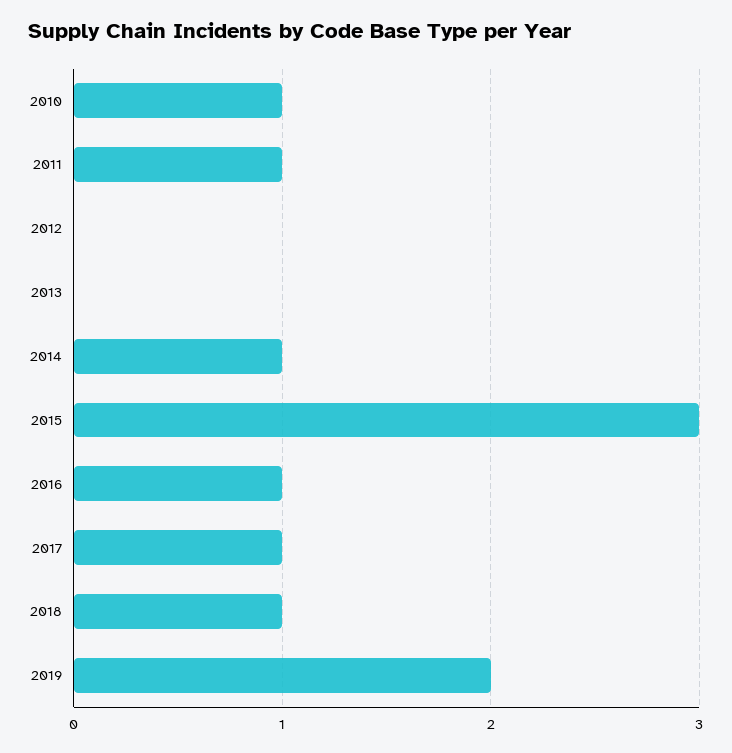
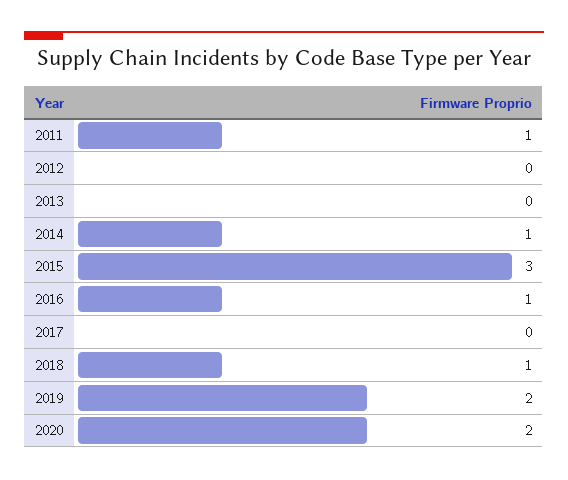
2010: 1 -> none
2017: 1 -> 0
2020: none -> 2

